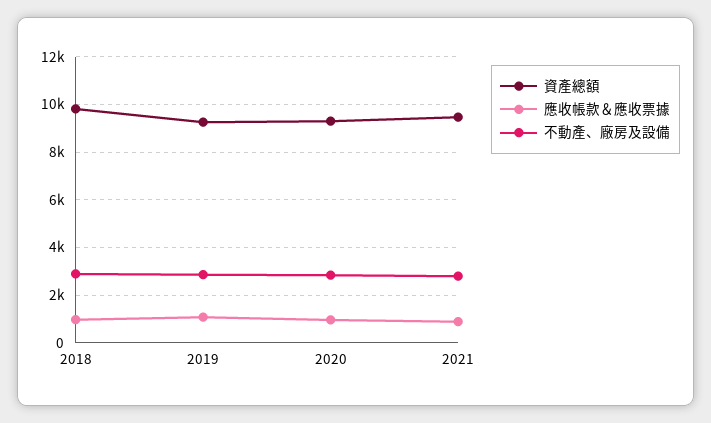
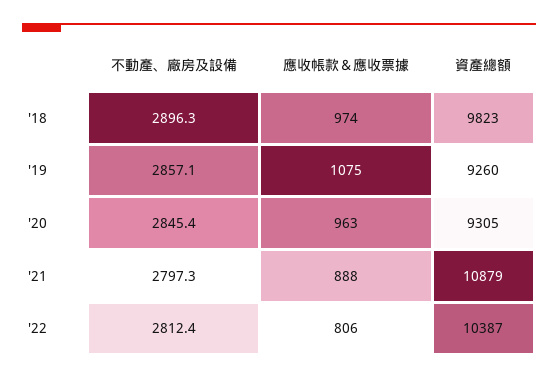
資產總額, 2021: 9500 -> 10879
不動產、廠房及設備, '22: none -> 2812.4
應收帳款＆應收票據, '22: none -> 806
資產總額, '22: none -> 10387

